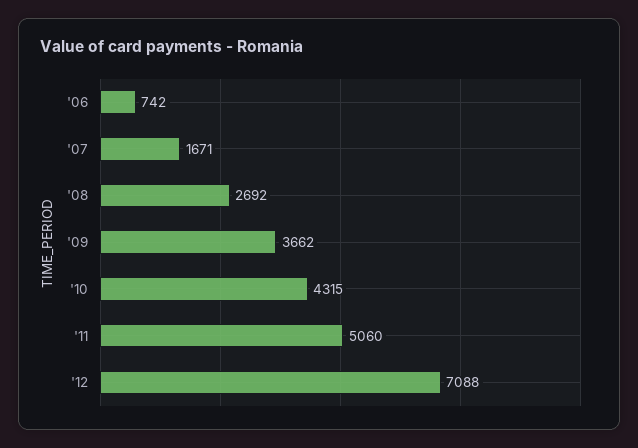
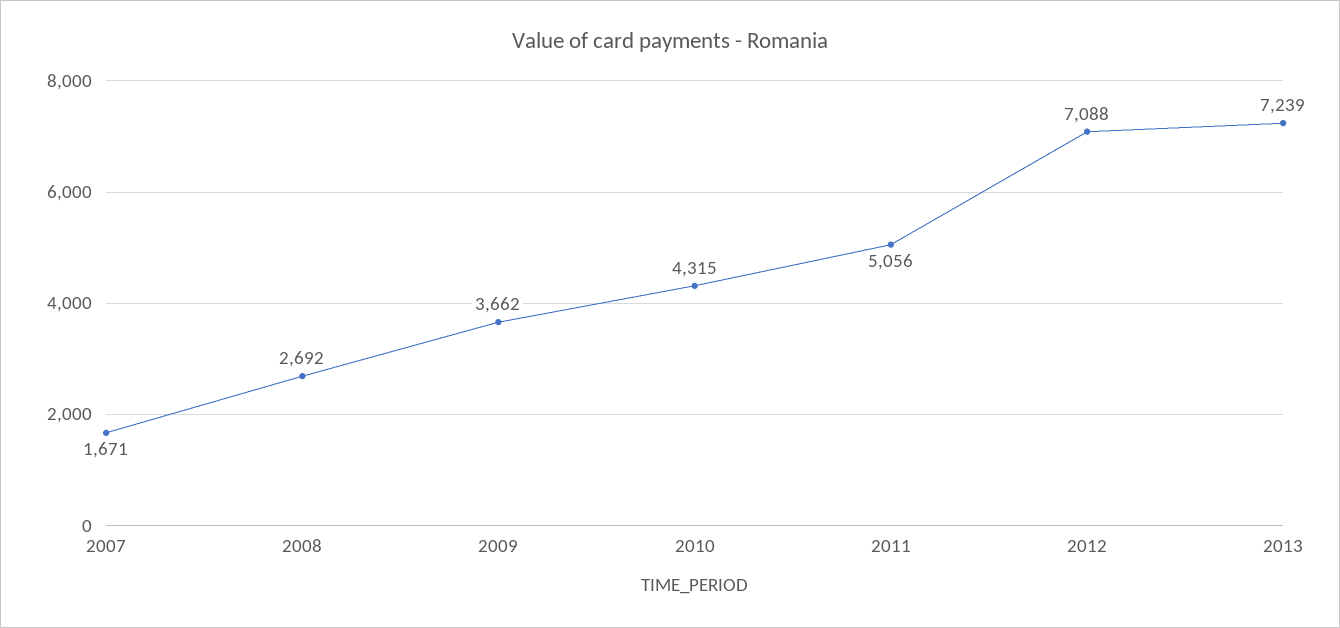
'06: 742 -> none
'11: 5060 -> 5056
2013: none -> 7239

